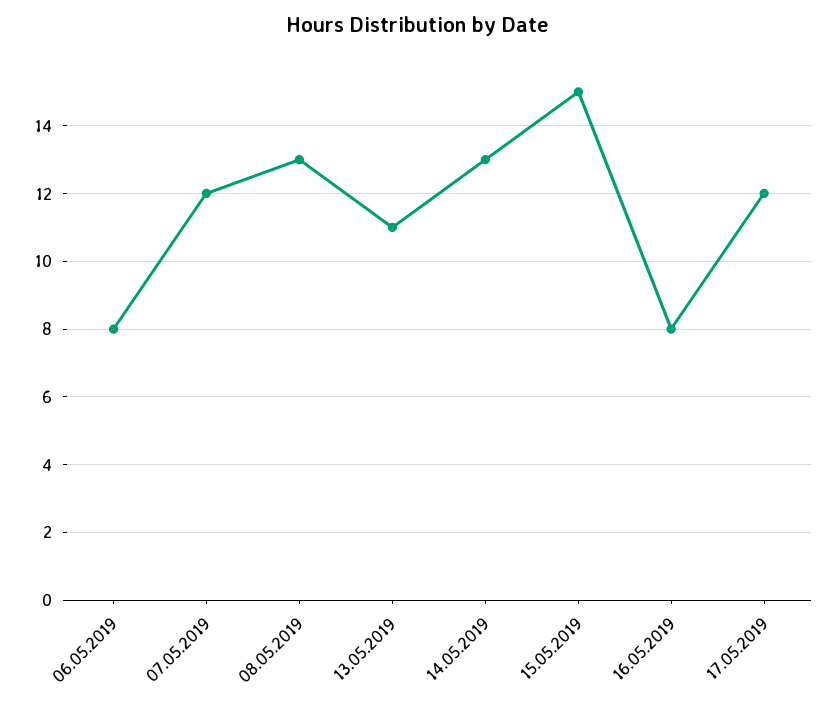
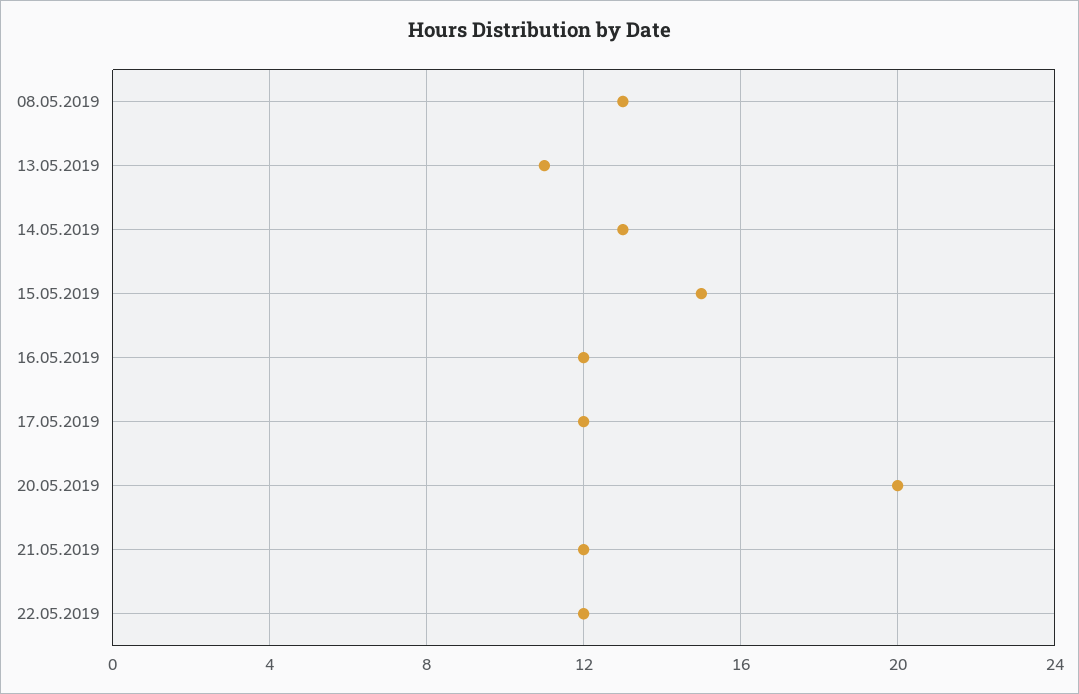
06.05.2019: 8 -> none
07.05.2019: 12 -> none
16.05.2019: 8 -> 12
20.05.2019: none -> 20
21.05.2019: none -> 12
22.05.2019: none -> 12

